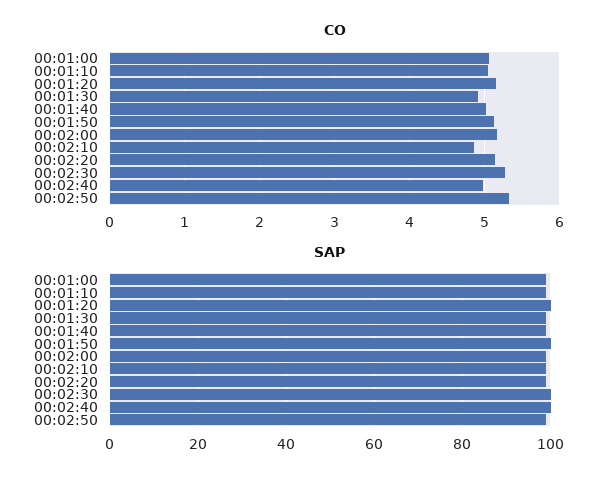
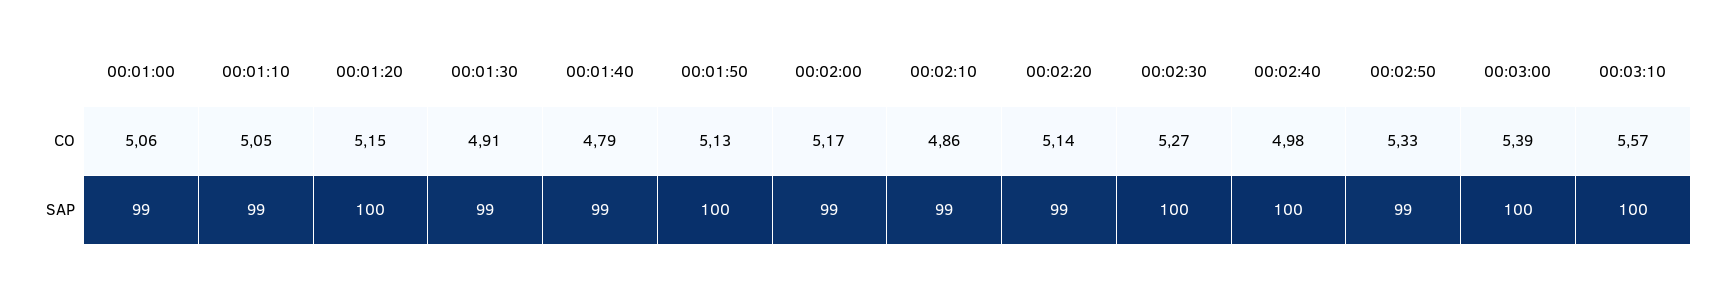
CO, 00:01:40: 5 -> 4.79
CO, 00:03:00: none -> 5.39
CO, 00:03:10: none -> 5.57
SAP, 00:03:00: none -> 100
SAP, 00:03:10: none -> 100

